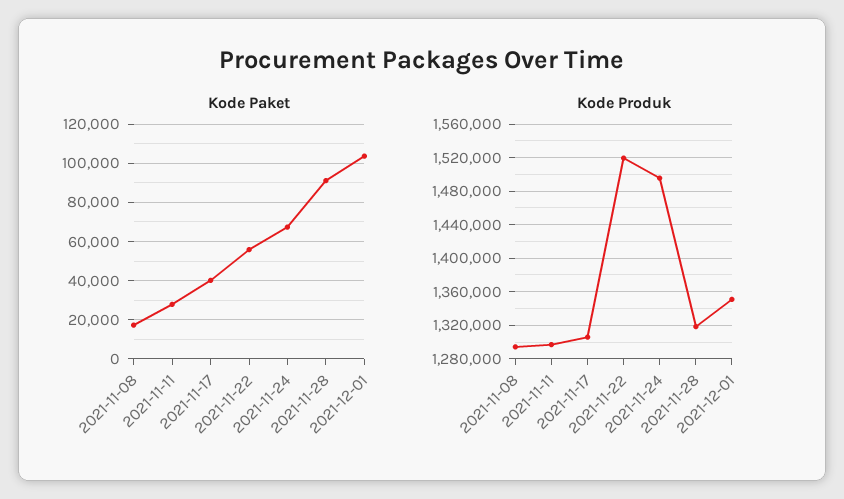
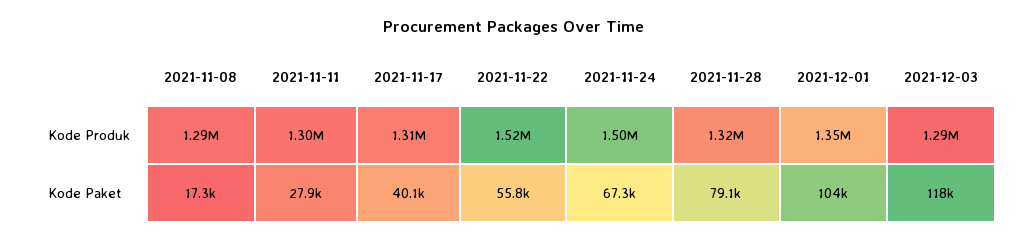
Kode Paket, 2021-11-28: 90000 -> 79100
Kode Produk, 2021-12-03: none -> 1290000
Kode Paket, 2021-12-03: none -> 118000

